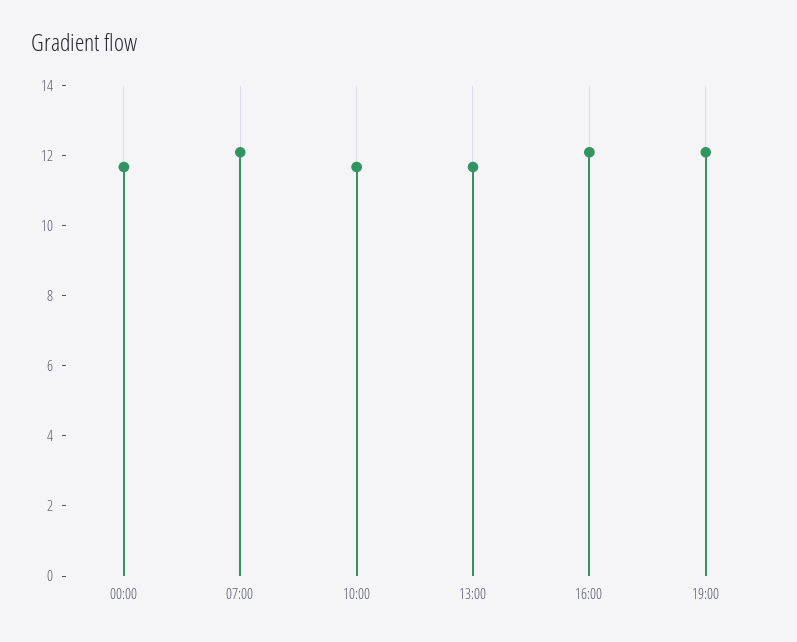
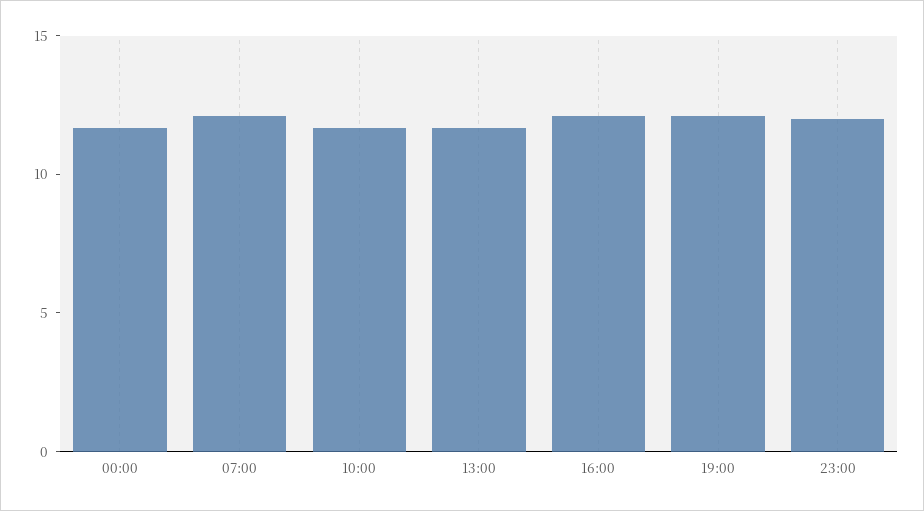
23:00: none -> 12

